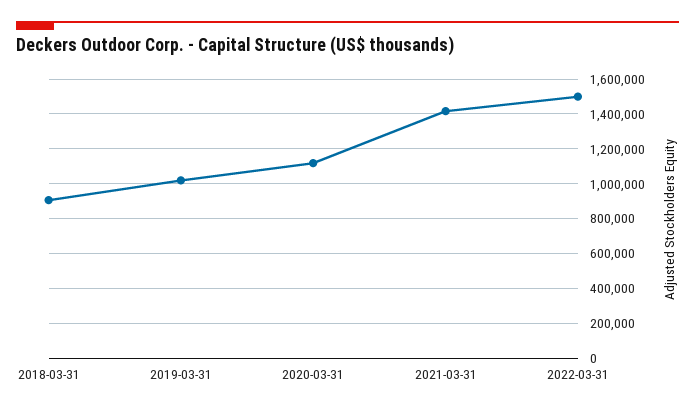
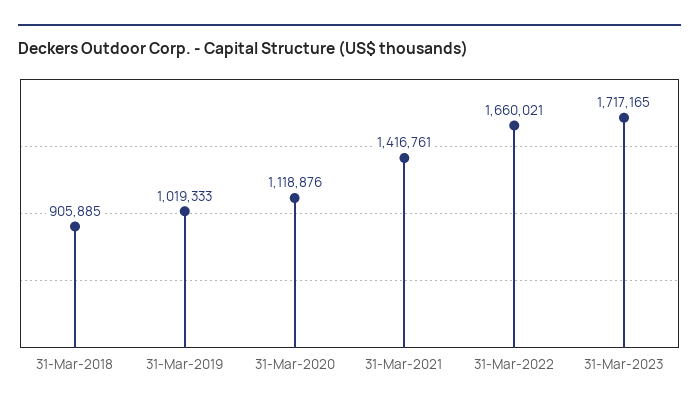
2022-03-31: 1500000 -> 1660021
31-Mar-2023: none -> 1717165

